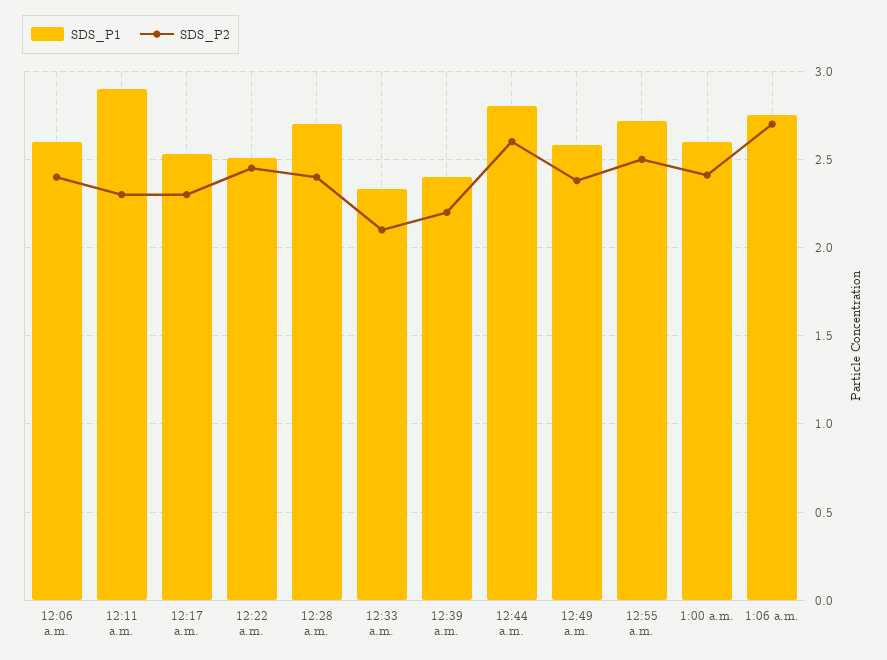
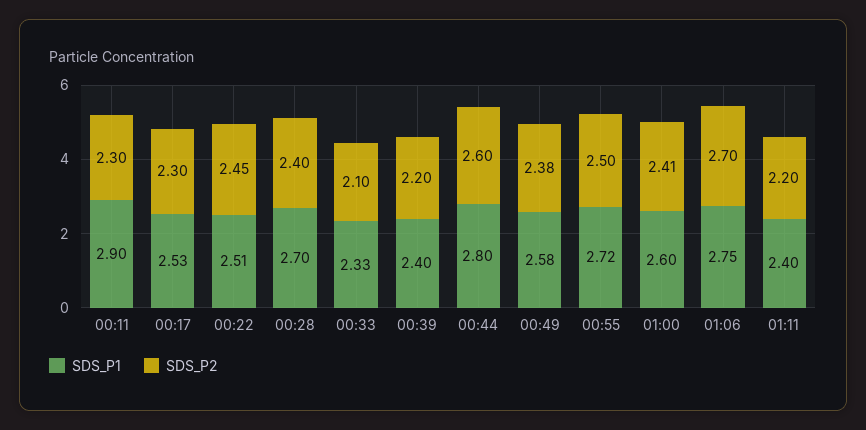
SDS_P1, 12:06 a.m.: 2.6 -> none
SDS_P2, 12:06 a.m.: 2.4 -> none
SDS_P1, 01:11: none -> 2.4
SDS_P2, 01:11: none -> 2.2

